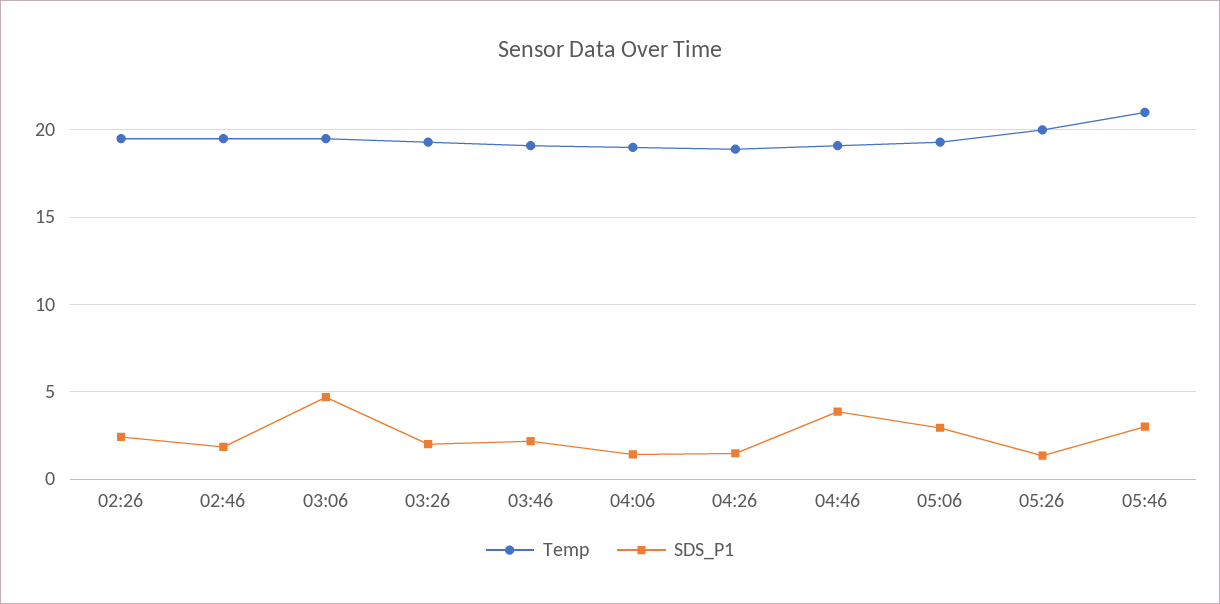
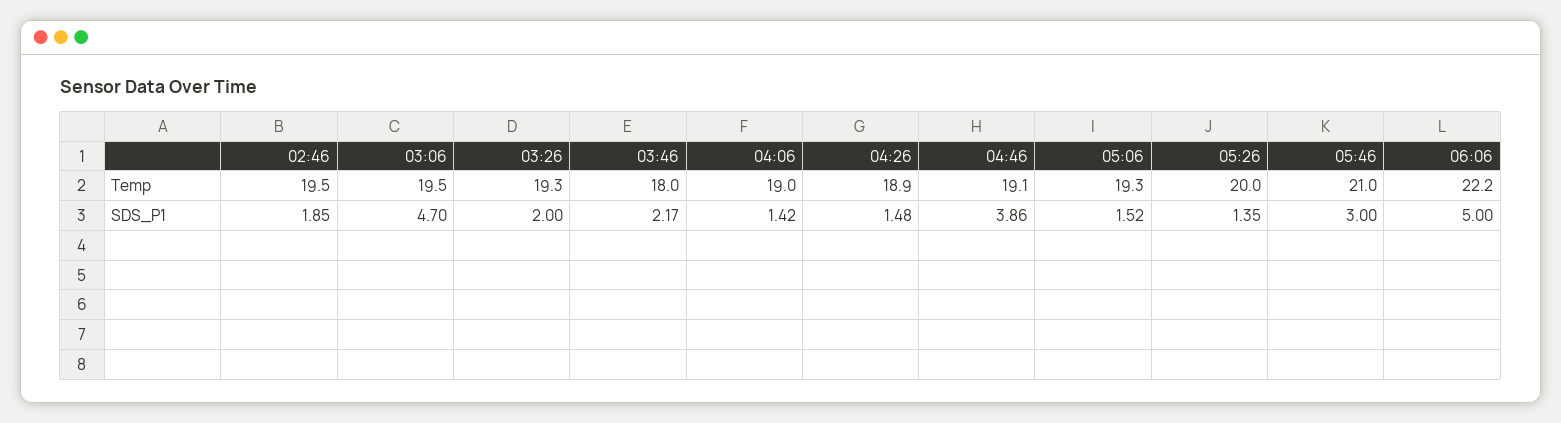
Temp, 02:26: 19.5 -> none
SDS_P1, 02:26: 2.5 -> none
Temp, 03:46: 19 -> 18
SDS_P1, 05:06: 3 -> 1.52
Temp, 06:06: none -> 22.2
SDS_P1, 06:06: none -> 5

